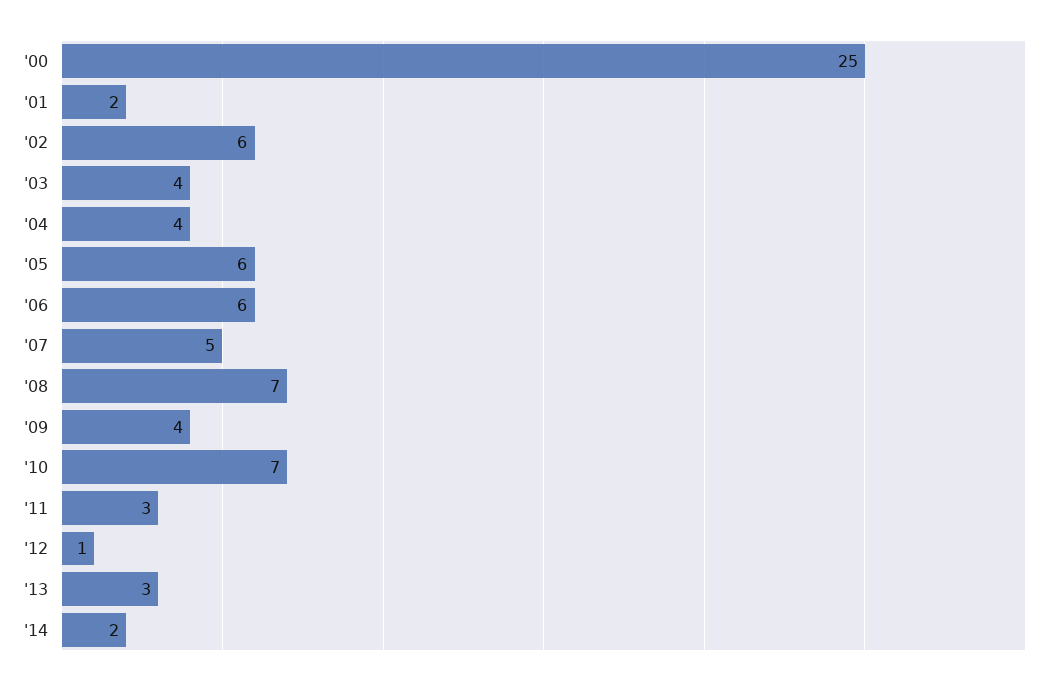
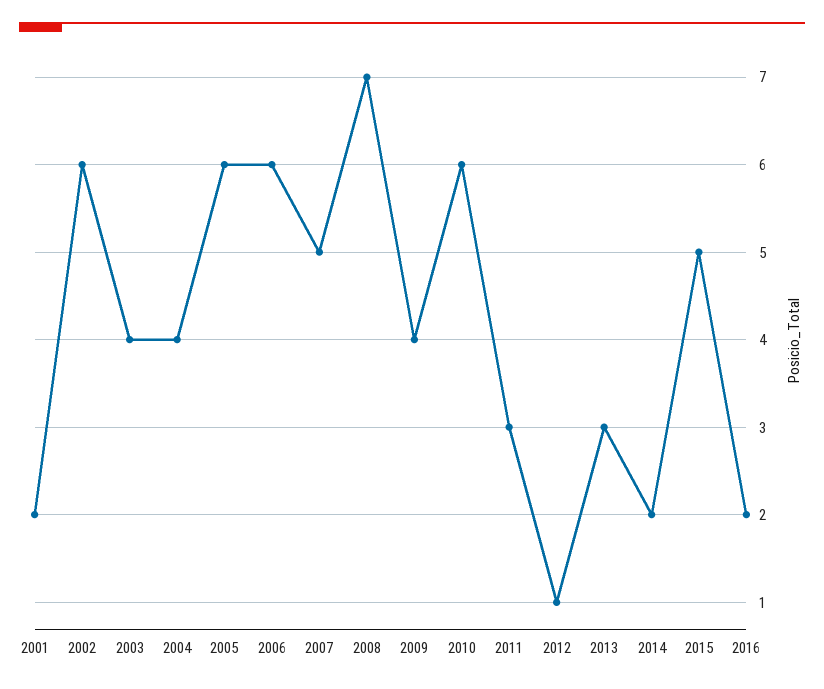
'00: 25 -> none
'10: 7 -> 6
2015: none -> 5
2016: none -> 2

